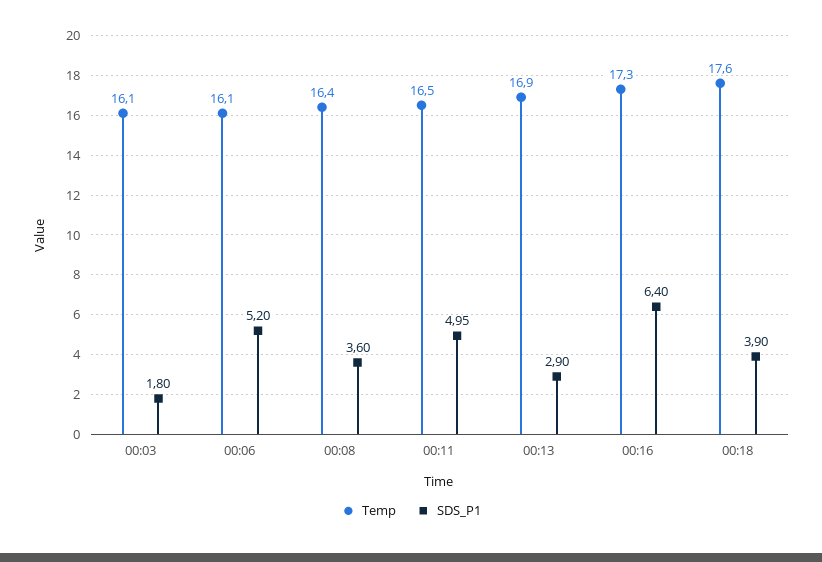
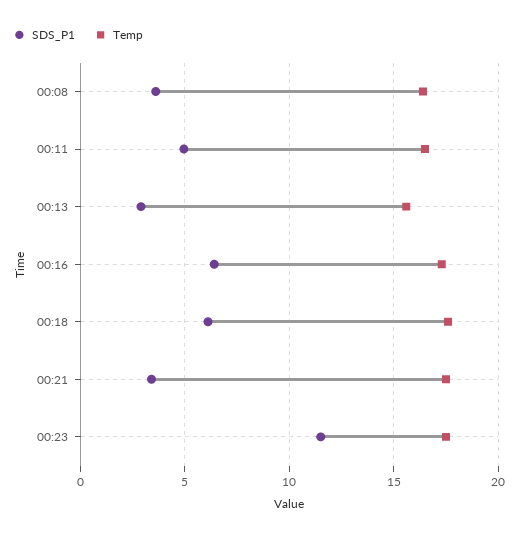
Temp, 00:03: 16.1 -> none
SDS_P1, 00:03: 1.8 -> none
Temp, 00:06: 16.1 -> none
SDS_P1, 00:06: 5.2 -> none
Temp, 00:13: 16.9 -> 15.5
SDS_P1, 00:18: 3.9 -> 6
SDS_P1, 00:21: none -> 3.5
Temp, 00:21: none -> 17.5
SDS_P1, 00:23: none -> 11.5
Temp, 00:23: none -> 17.5

